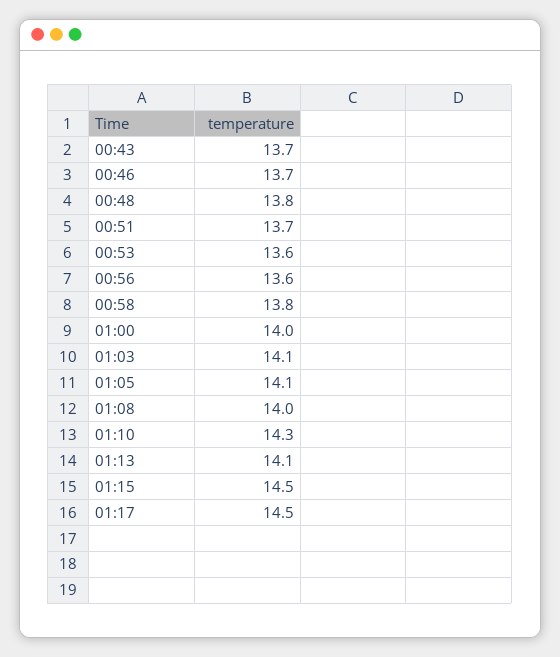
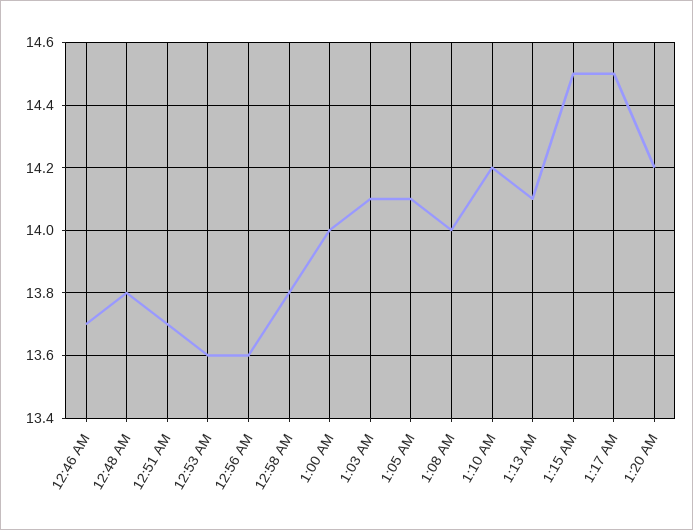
00:43: 13.7 -> none
01:10: 14.3 -> 14.2
1:20 AM: none -> 14.2

